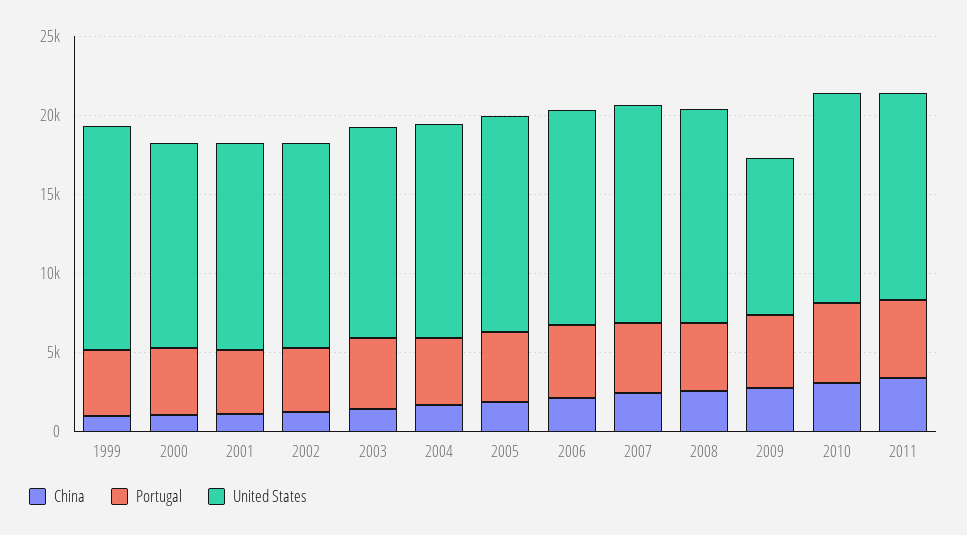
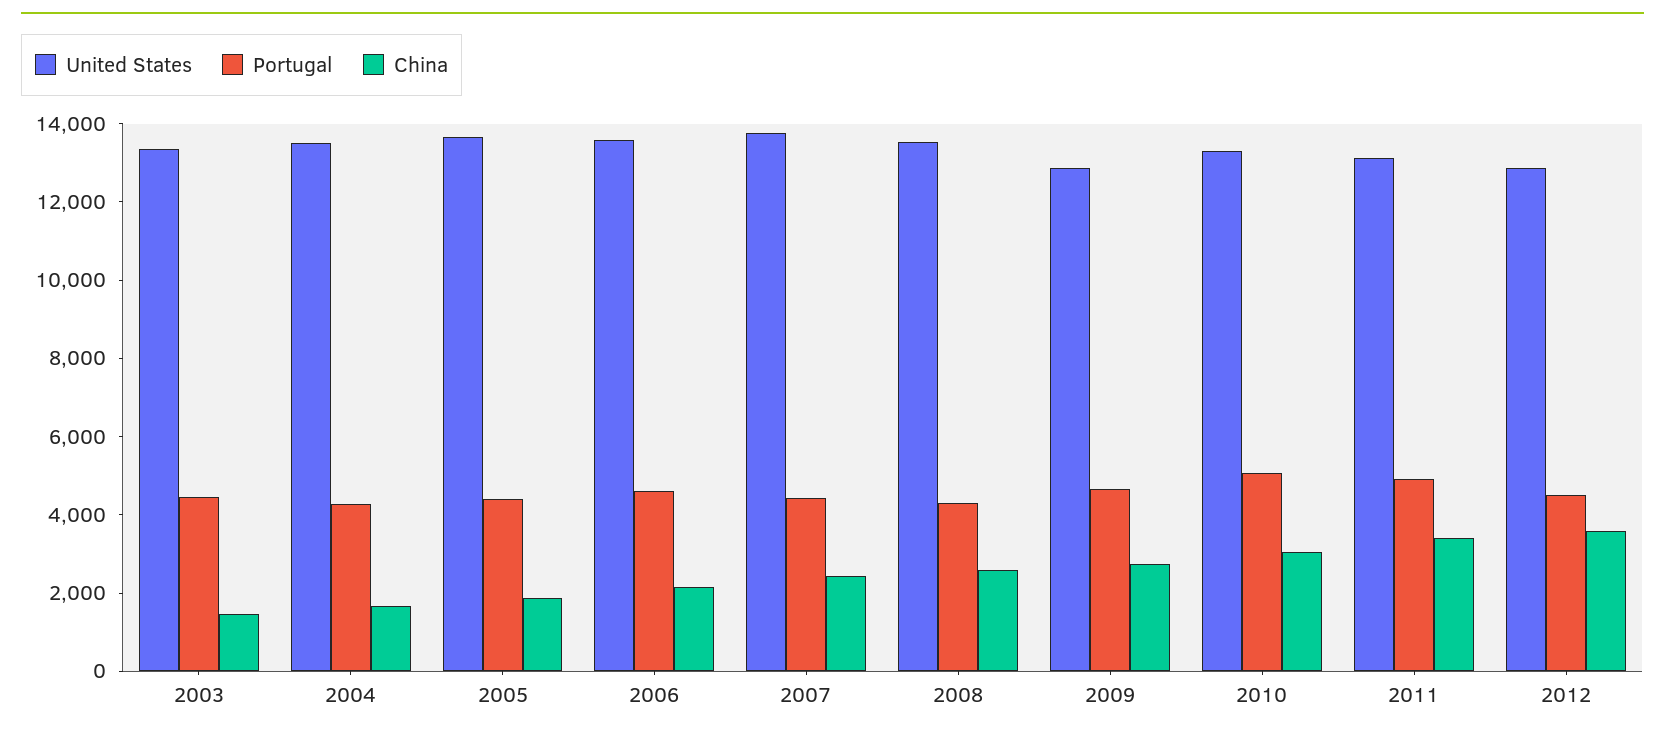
China, 1999: 1000 -> none
Portugal, 1999: 4000 -> none
United States, 1999: 14000 -> none
China, 2000: 1000 -> none
Portugal, 2000: 4000 -> none
United States, 2000: 13000 -> none
China, 2001: 1000 -> none
Portugal, 2001: 4000 -> none
United States, 2001: 13000 -> none
China, 2002: 1000 -> none
Portugal, 2002: 4000 -> none
United States, 2002: 13000 -> none
United States, 2009: 10000 -> 13000
United States, 2012: none -> 13000
Portugal, 2012: none -> 4500
China, 2012: none -> 3500

